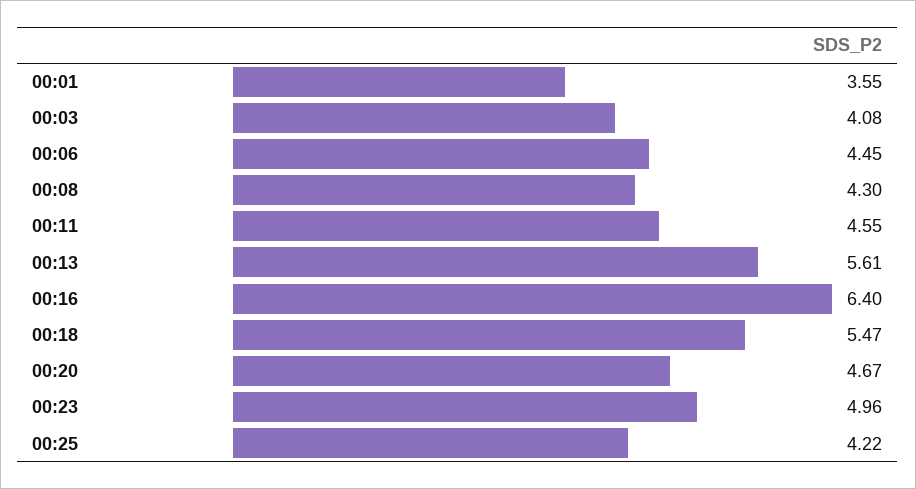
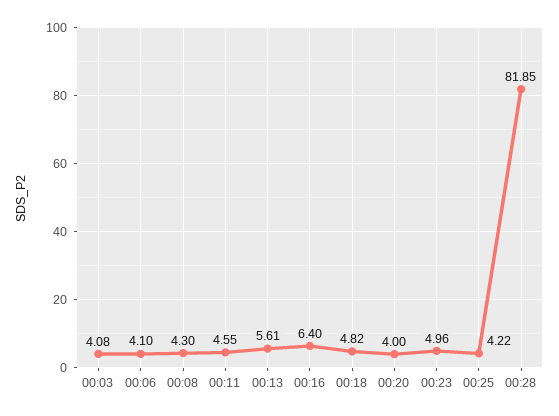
00:01: 3.55 -> none
00:06: 4.45 -> 4.1
00:18: 5.47 -> 4.82
00:20: 4.67 -> 4
00:28: none -> 81.85

